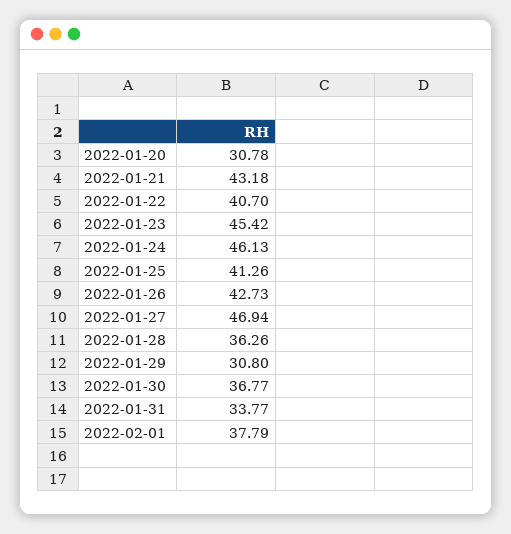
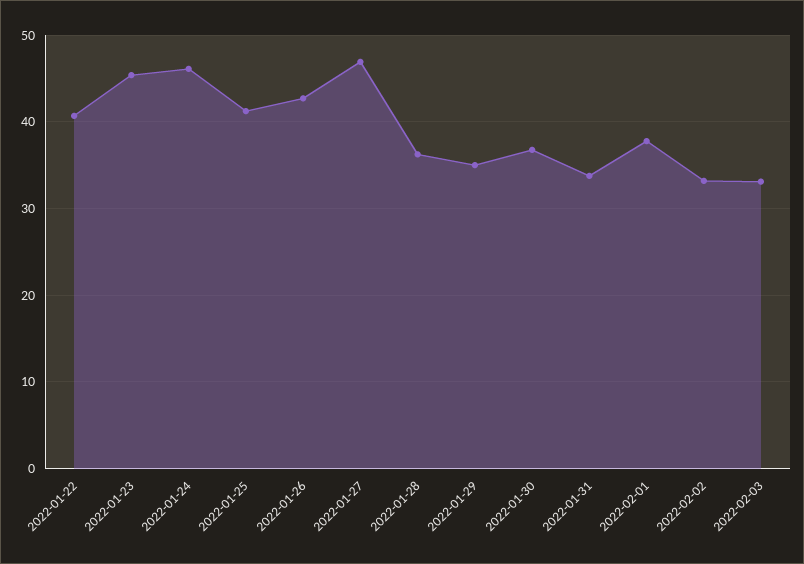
2022-01-20: 30.78 -> none
2022-01-21: 43.18 -> none
2022-01-29: 30.8 -> 35
2022-02-02: none -> 33
2022-02-03: none -> 33

